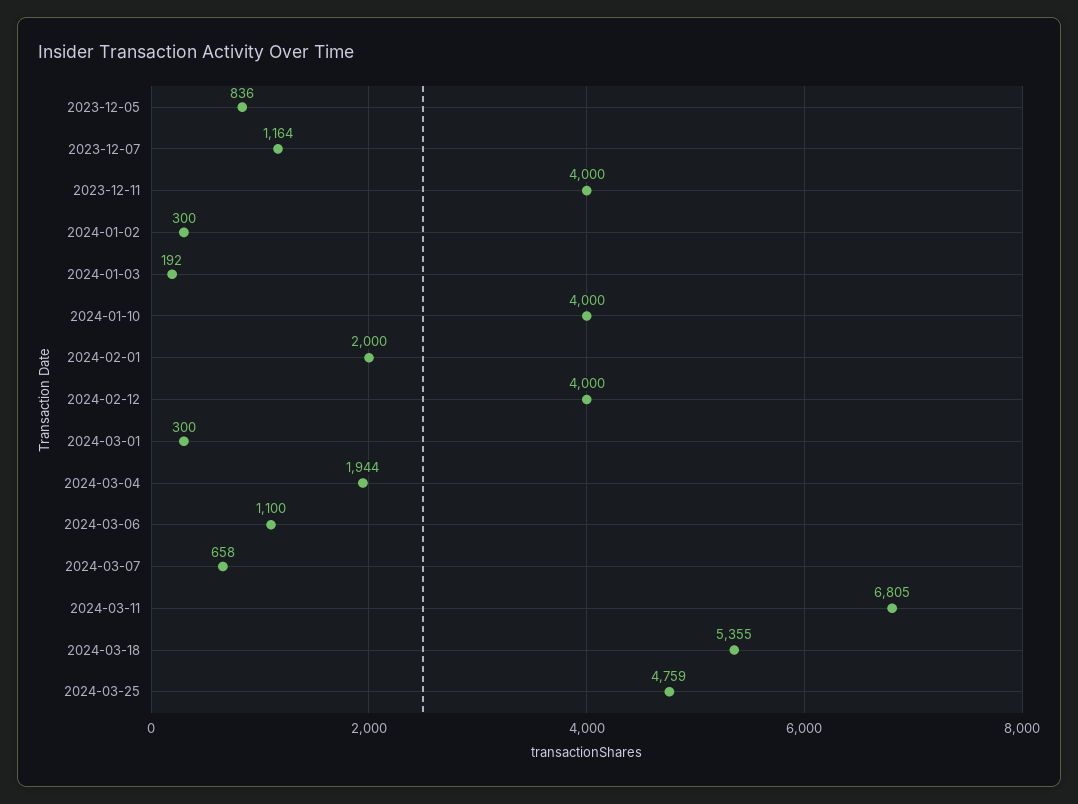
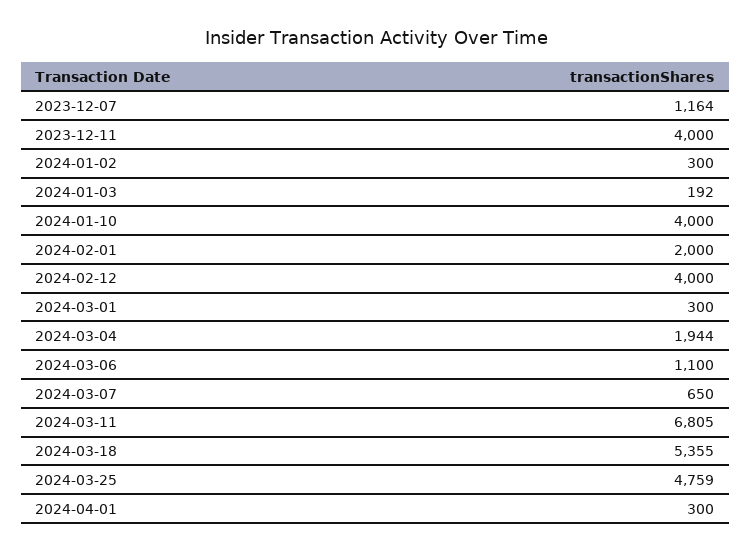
2023-12-05: 836 -> none
2024-03-07: 658 -> 650
2024-04-01: none -> 300

